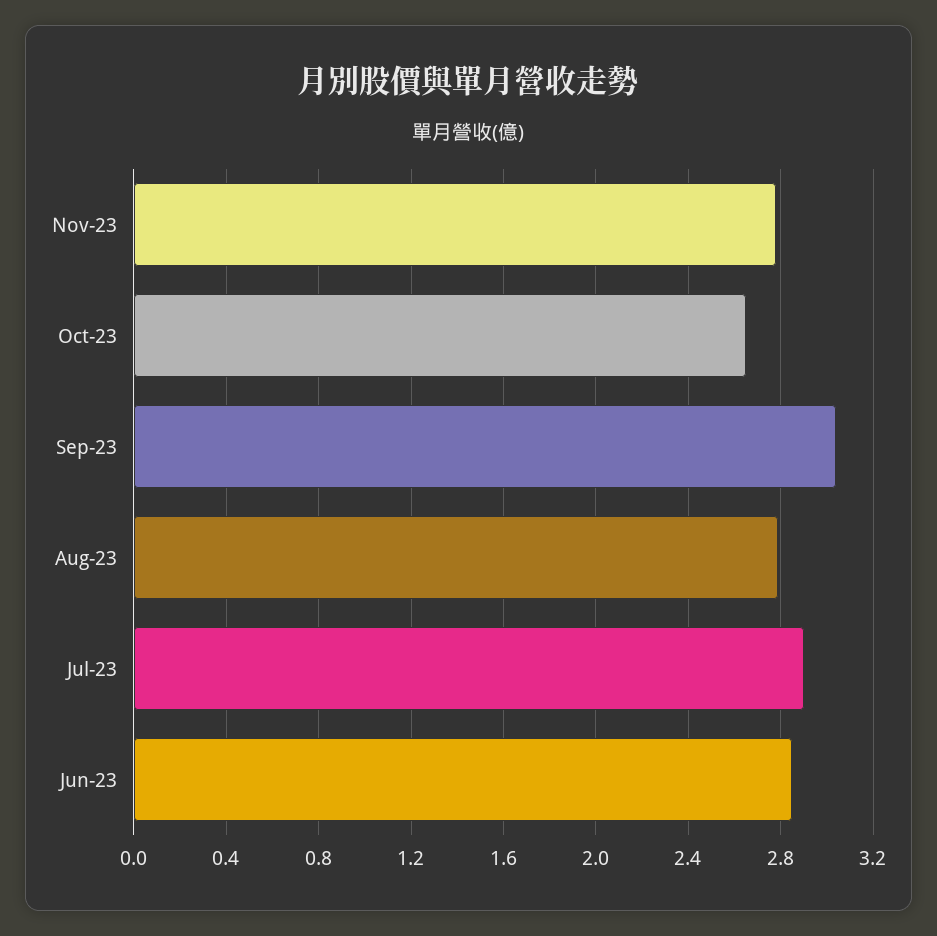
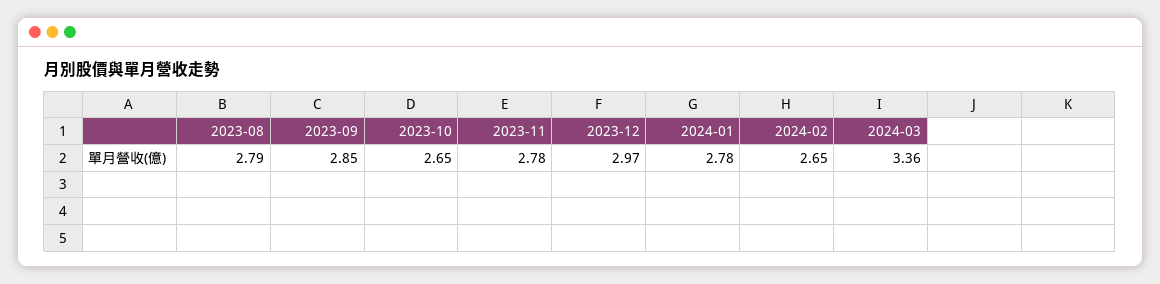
Sep-23: 3.05 -> 2.85
Jul-23: 2.9 -> none
Jun-23: 2.85 -> none
2023-12: none -> 2.97
2024-01: none -> 2.78
2024-02: none -> 2.65
2024-03: none -> 3.36

